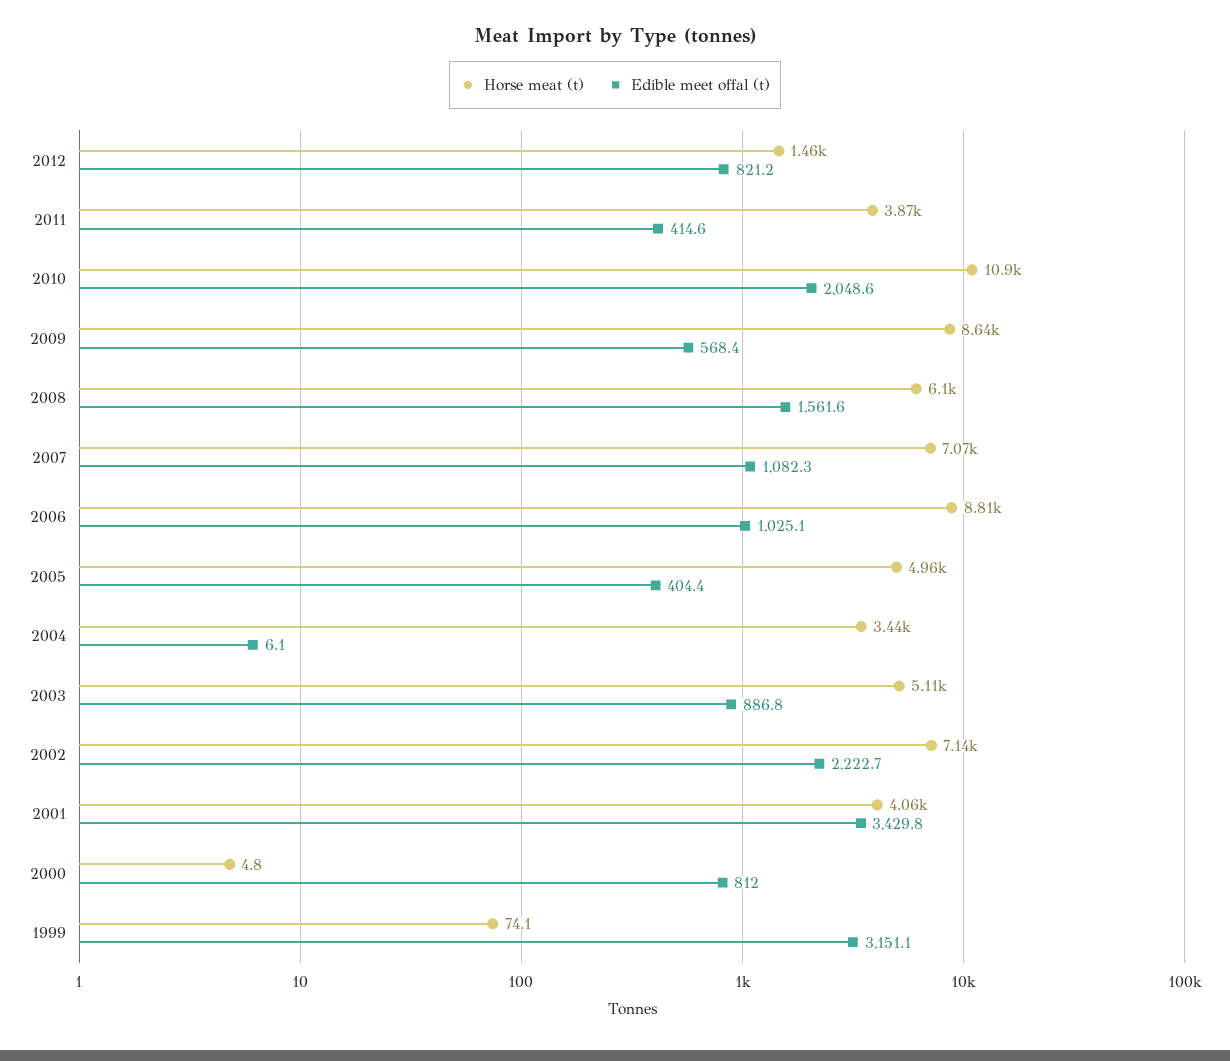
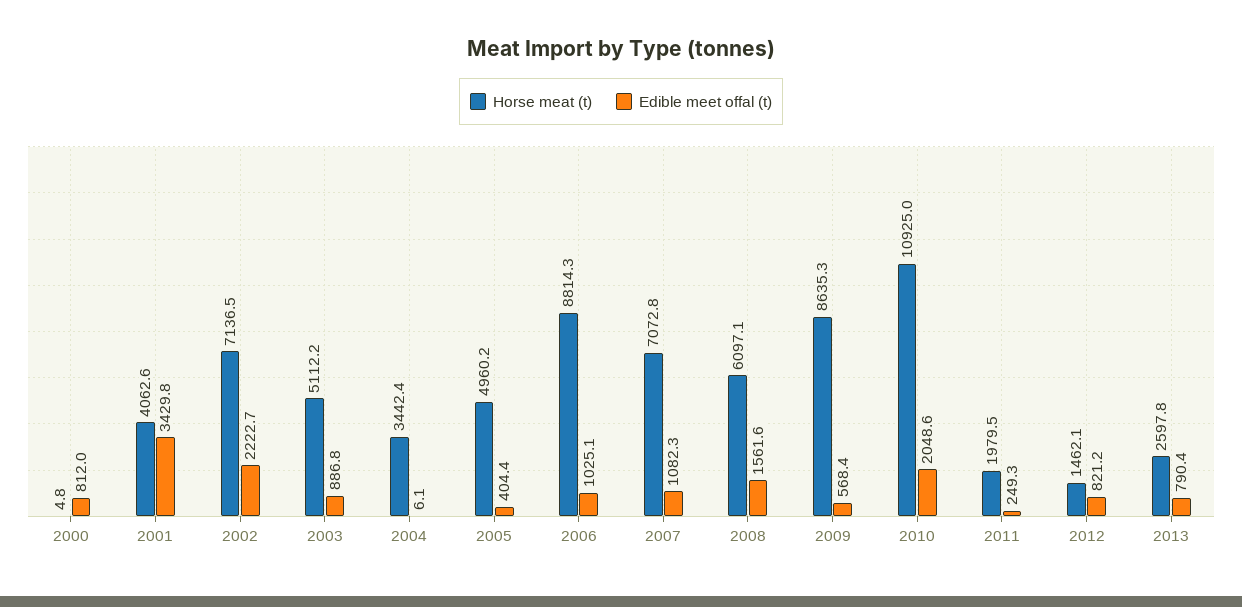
Horse meat (t), 2011: 3870 -> 1979.5
Edible meet offal (t), 2011: 414.6 -> 249.3
Horse meat (t), 1999: 74.1 -> none
Edible meet offal (t), 1999: 3151.1 -> none
Horse meat (t), 2013: none -> 2597.8
Edible meet offal (t), 2013: none -> 790.4

